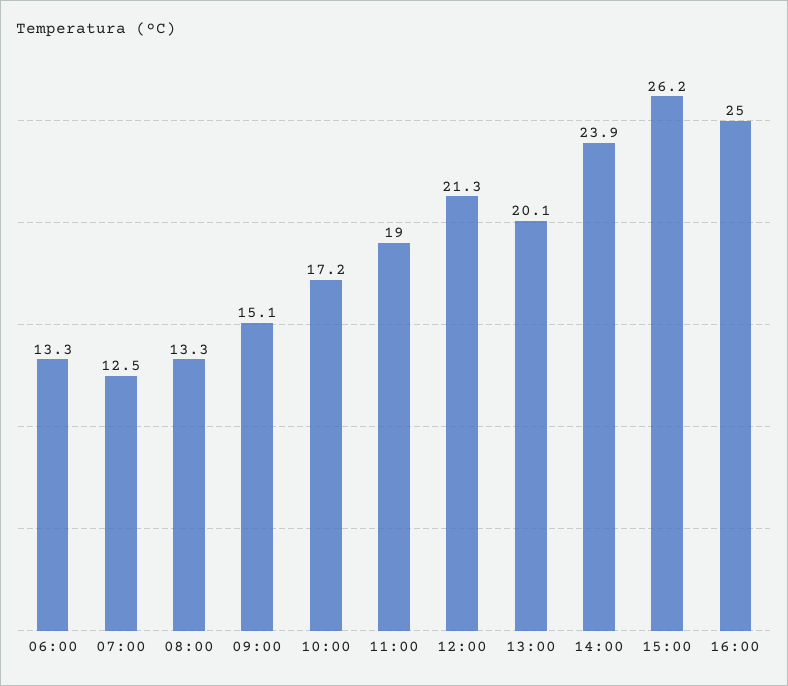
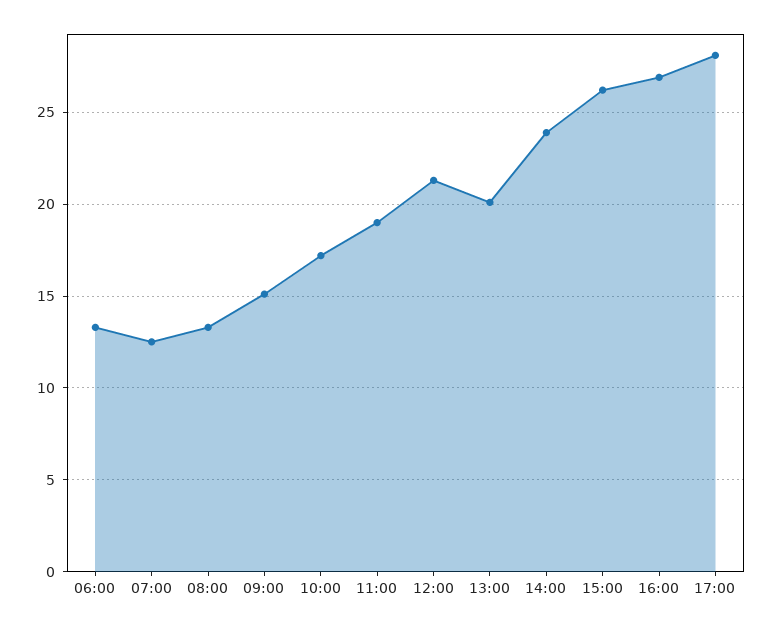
16:00: 25 -> 27
17:00: none -> 28

